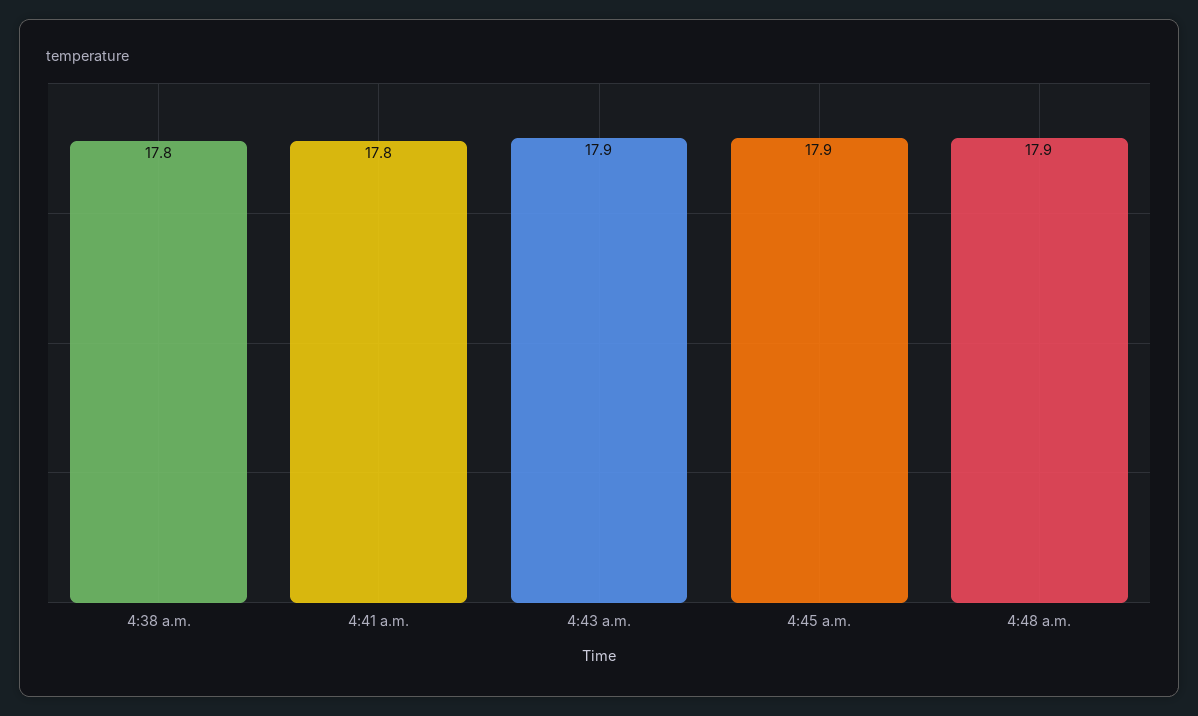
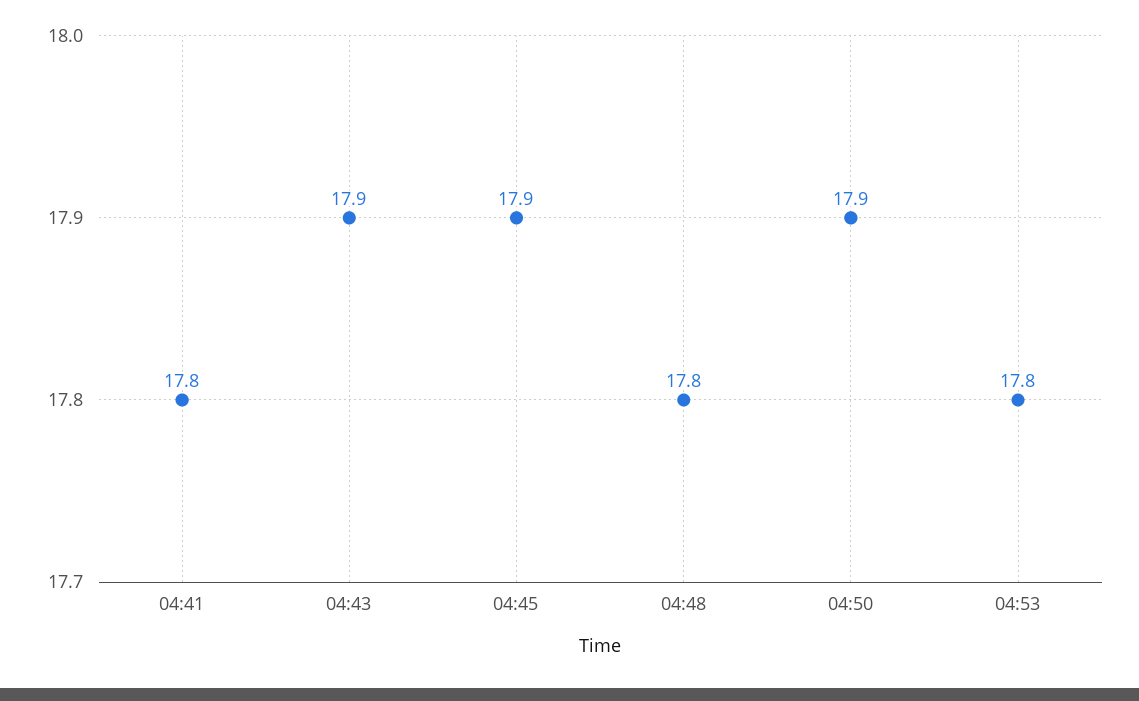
4:38 a.m.: 17.8 -> none
4:48 a.m.: 17.9 -> 17.8
04:50: none -> 17.9
04:53: none -> 17.8

